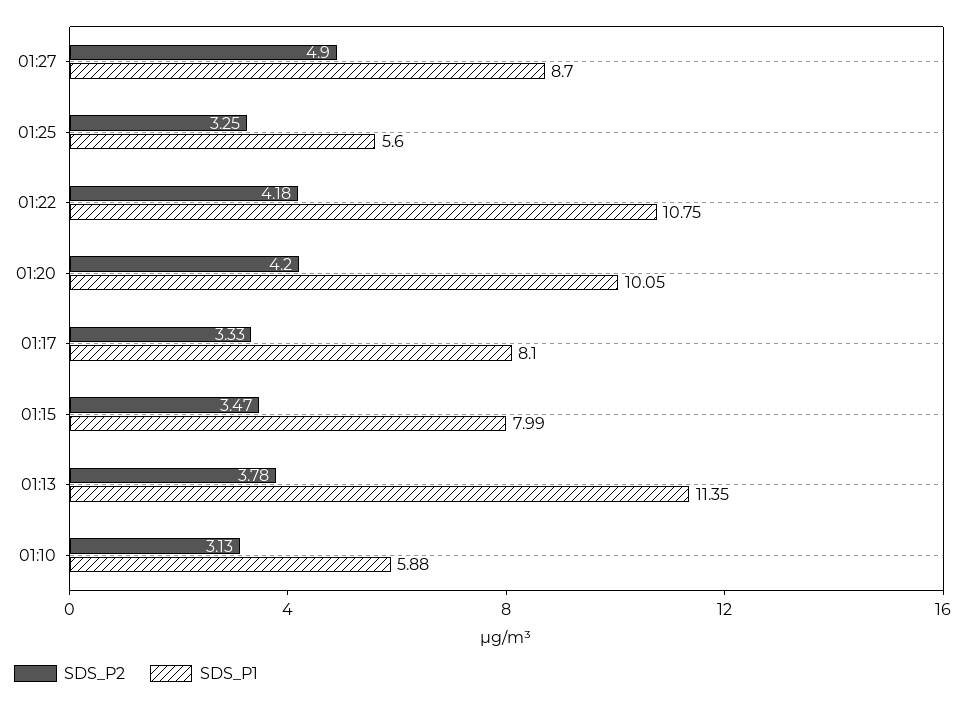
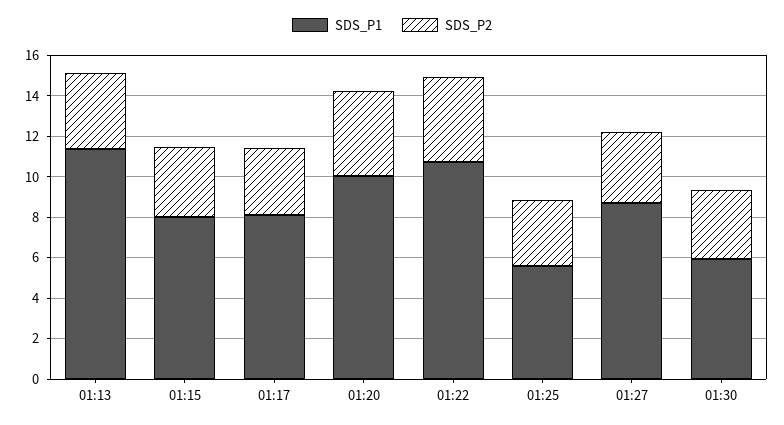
SDS_P2, 01:27: 4.9 -> 3.5
SDS_P2, 01:10: 3.13 -> none
SDS_P1, 01:10: 5.88 -> none
SDS_P1, 01:30: none -> 6
SDS_P2, 01:30: none -> 3.5

